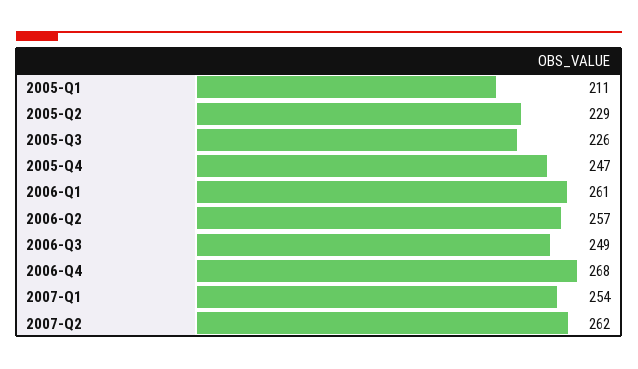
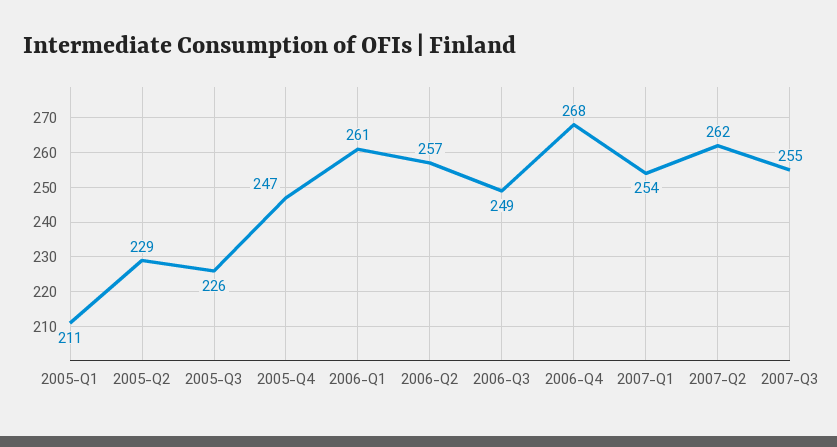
2007-Q3: none -> 255

